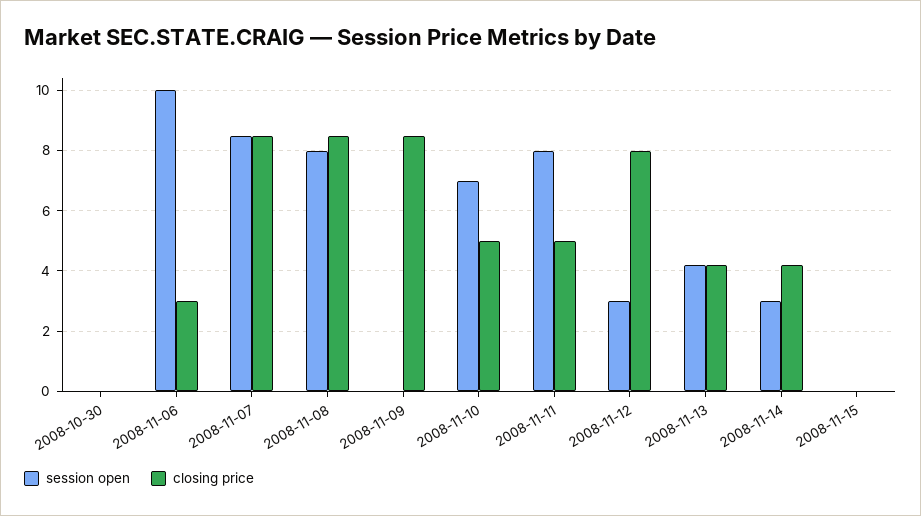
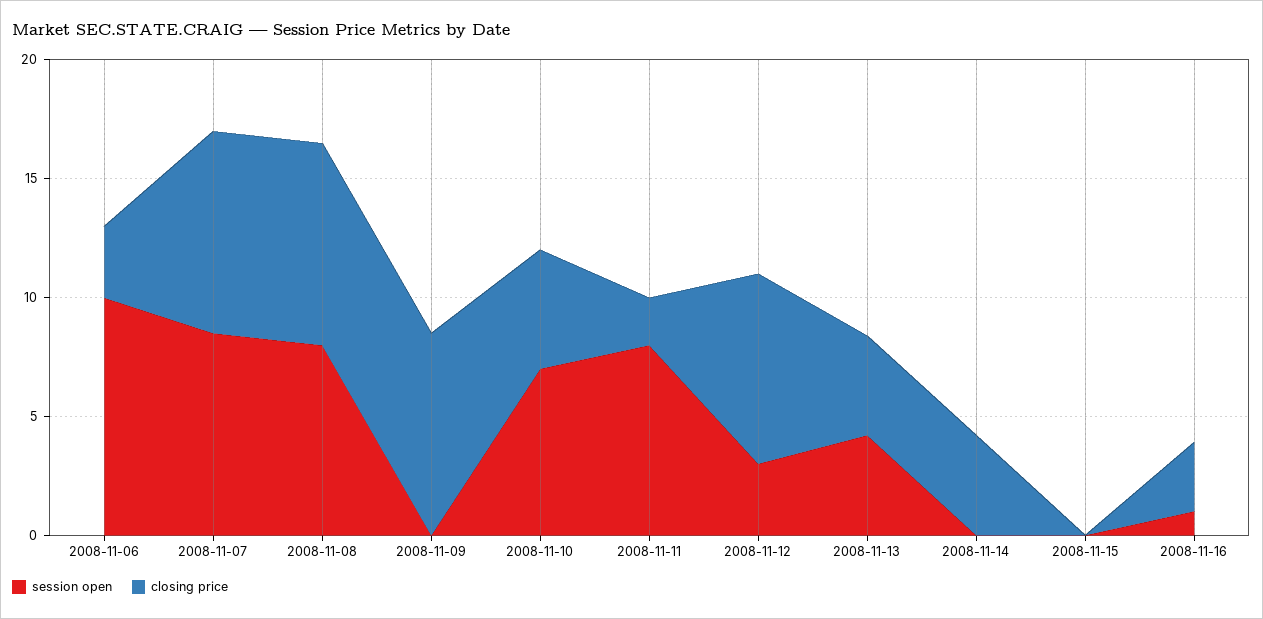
session open, 2008-10-30: 0 -> none
closing price, 2008-10-30: 0 -> none
closing price, 2008-11-11: 5 -> 2
session open, 2008-11-14: 3 -> 0
session open, 2008-11-16: none -> 1
closing price, 2008-11-16: none -> 3

